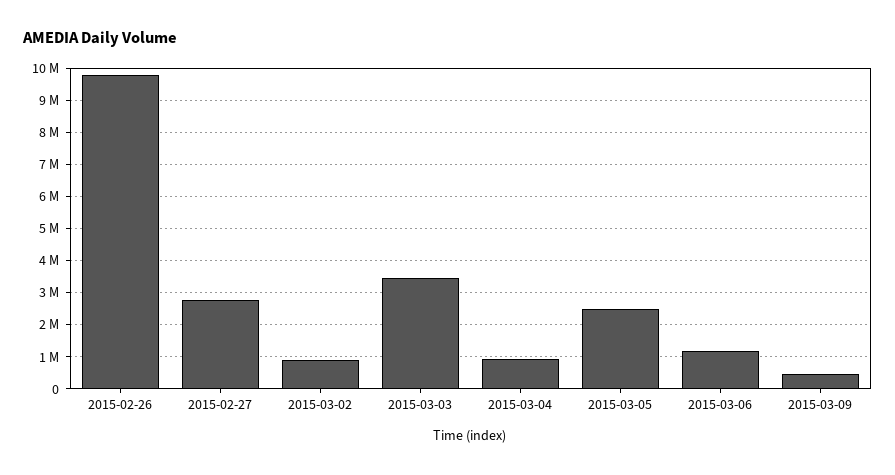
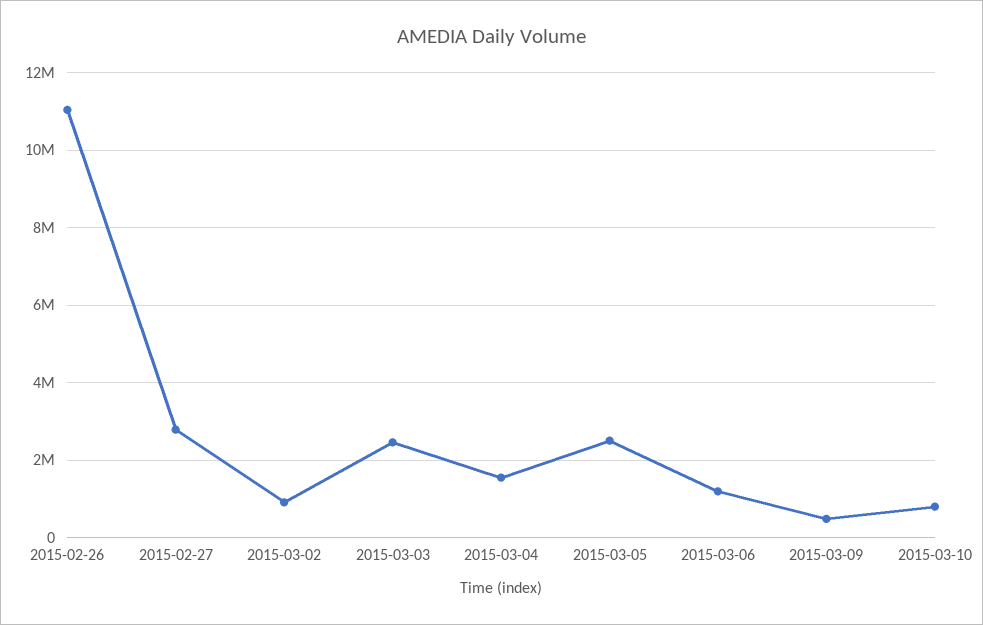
2015-02-26: 9800000 -> 11000000
2015-03-03: 3400000 -> 2400000
2015-03-04: 1000000 -> 1600000
2015-03-10: none -> 800000

